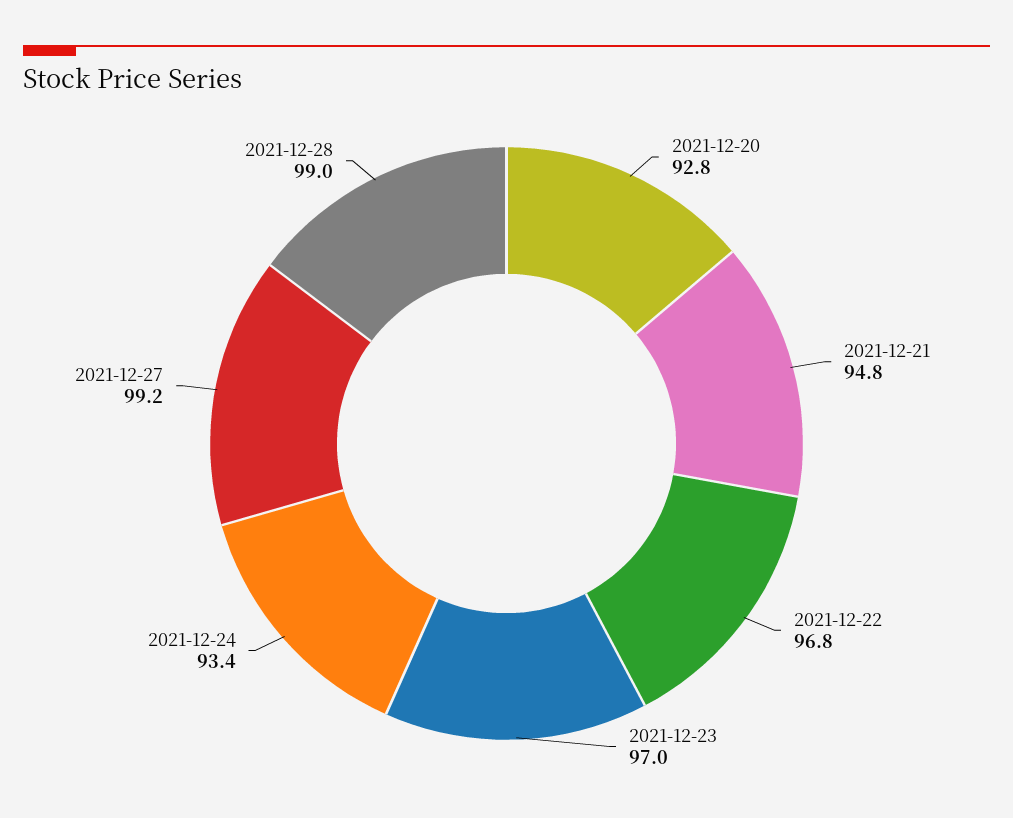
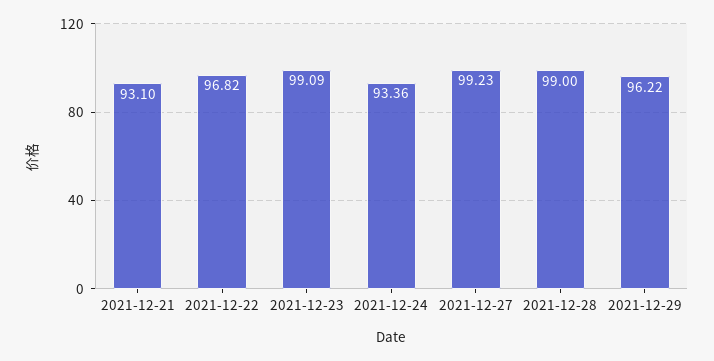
2021-12-20: 92.8 -> none
2021-12-21: 94.8 -> 93.1
2021-12-23: 97 -> 99.09
2021-12-29: none -> 96.22

